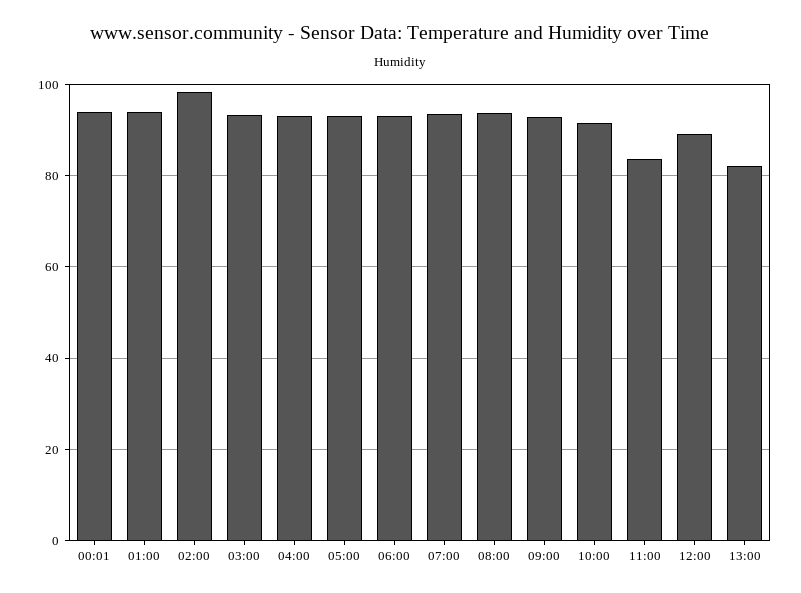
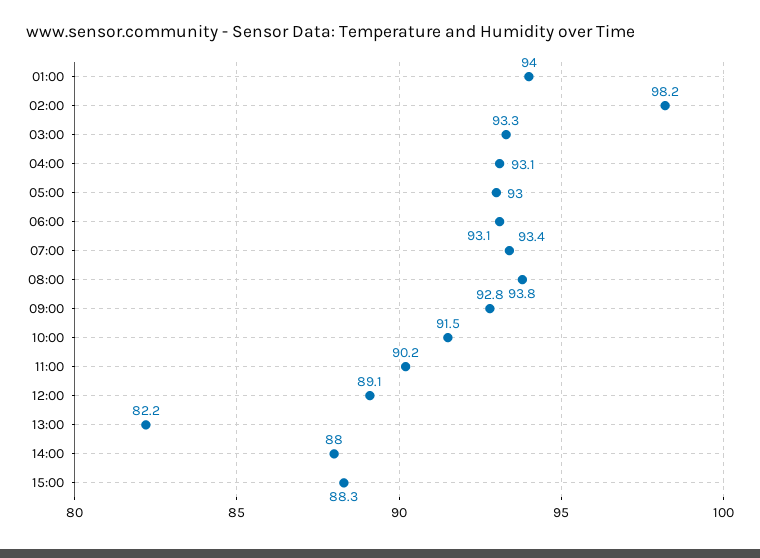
00:01: 94 -> none
11:00: 84 -> 90.2
14:00: none -> 88
15:00: none -> 88.3

